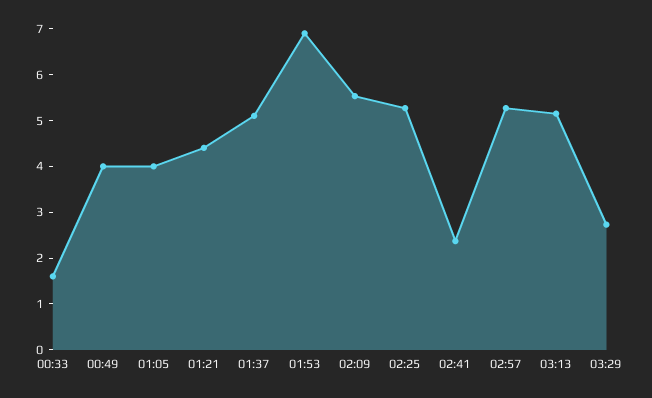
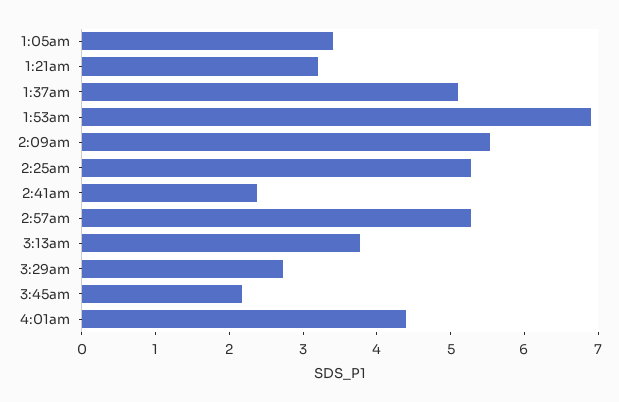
00:33: 1.6 -> none
00:49: 4 -> none
01:05: 4 -> 3.4
01:21: 4.4 -> 3.2
03:13: 5.2 -> 3.8
3:45am: none -> 2.2
4:01am: none -> 4.4

